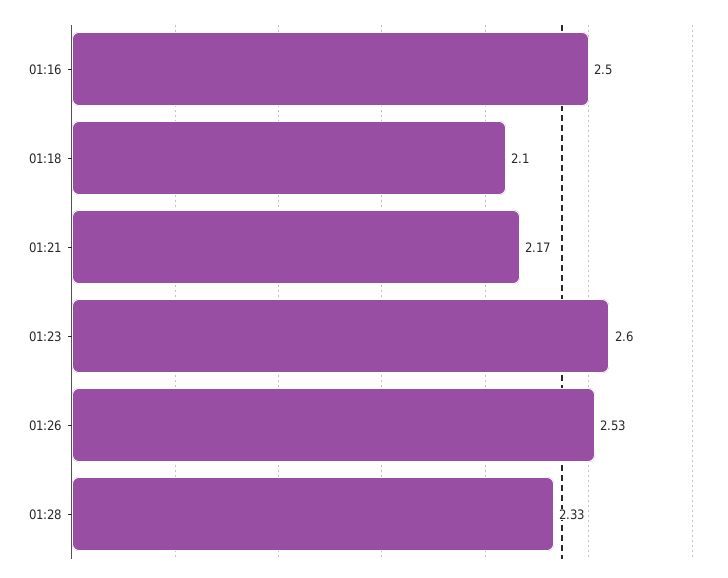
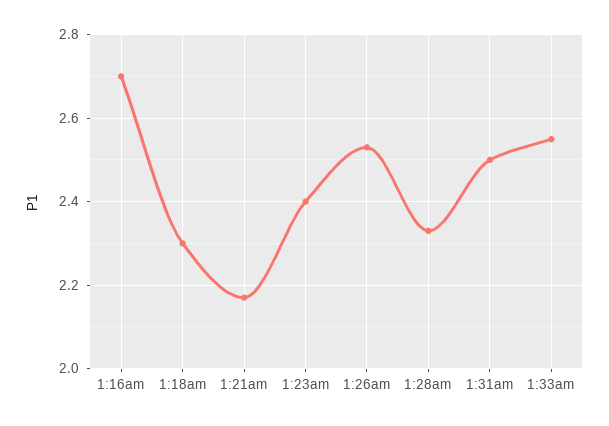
01:16: 2.5 -> 2.7
01:18: 2.1 -> 2.3
01:23: 2.6 -> 2.4
1:31am: none -> 2.5
1:33am: none -> 2.55

